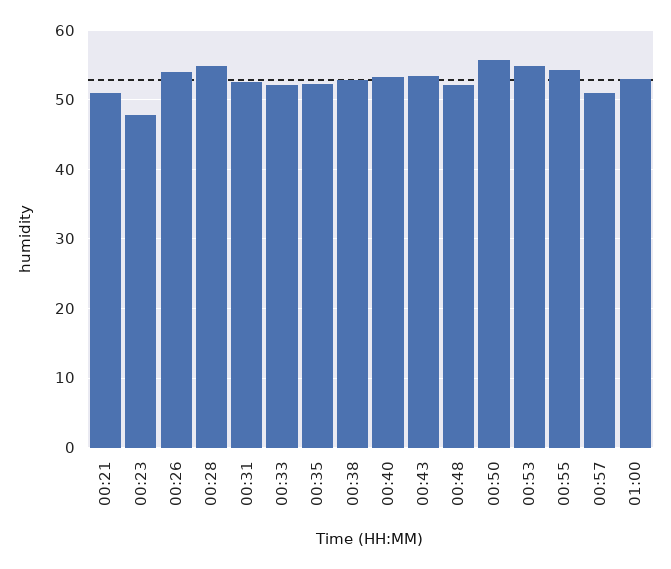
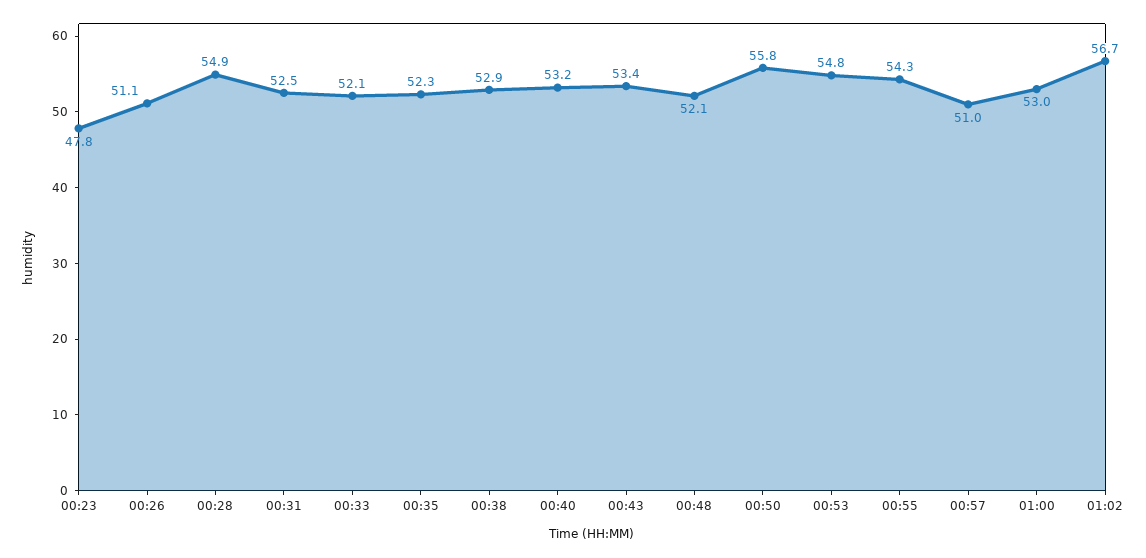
00:21: 51 -> none
00:26: 54 -> 51.1
01:02: none -> 56.7

